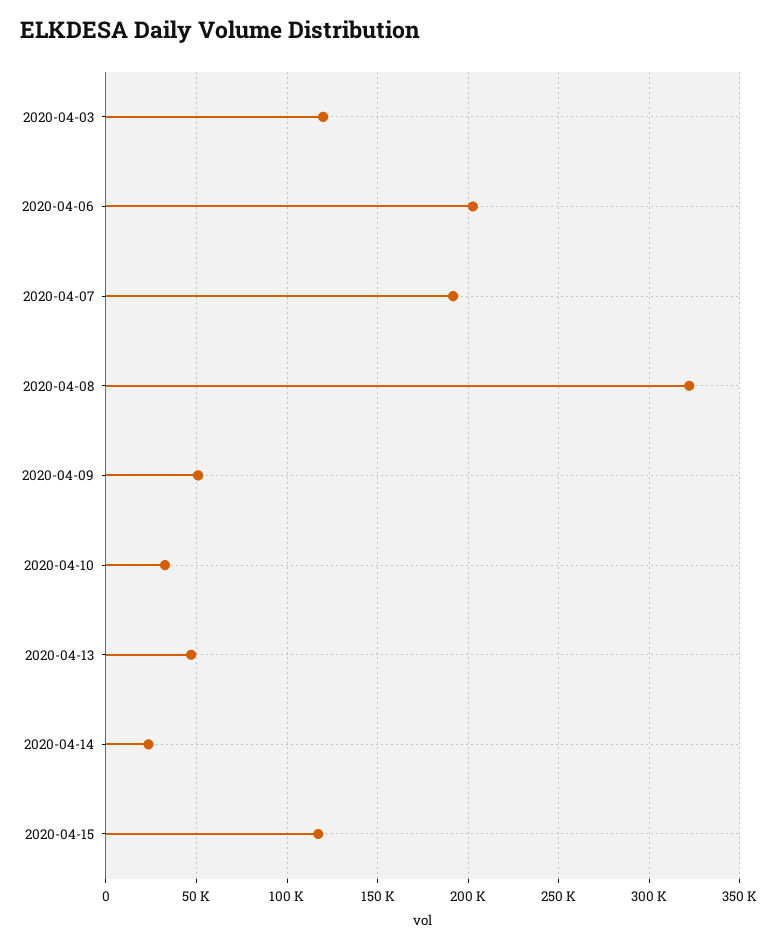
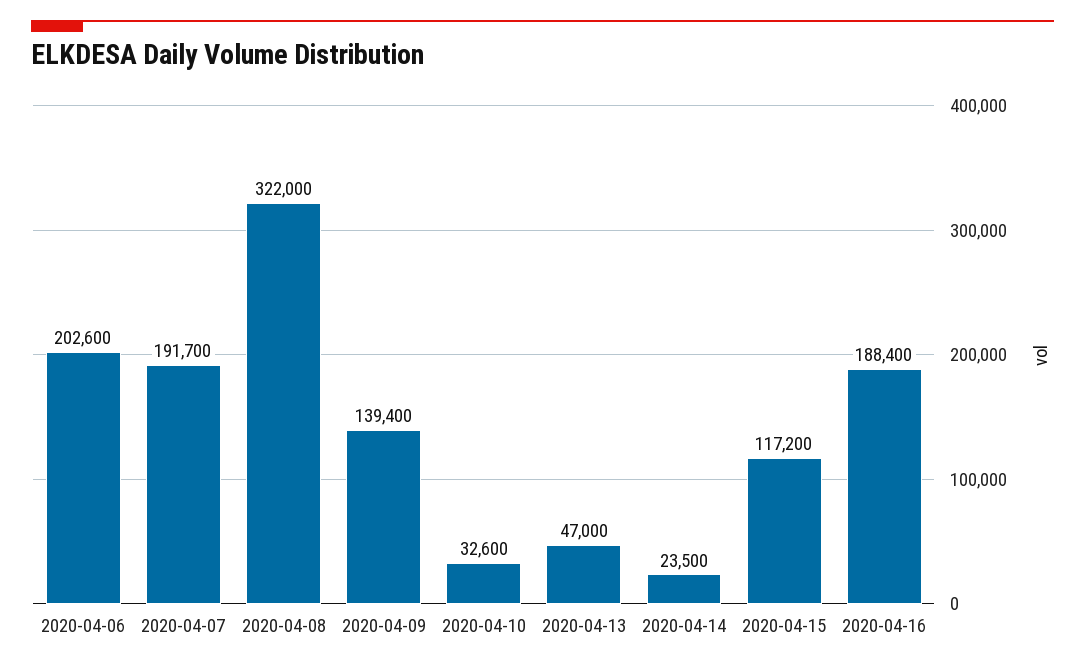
2020-04-03: 120000 -> none
2020-04-09: 50000 -> 139400
2020-04-16: none -> 188400

